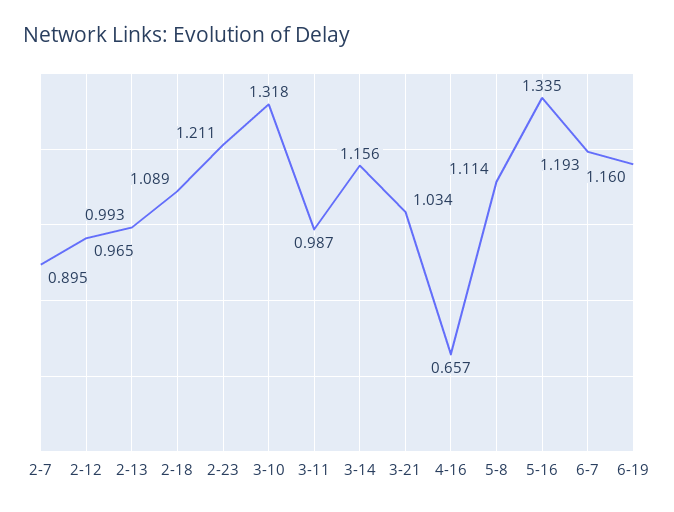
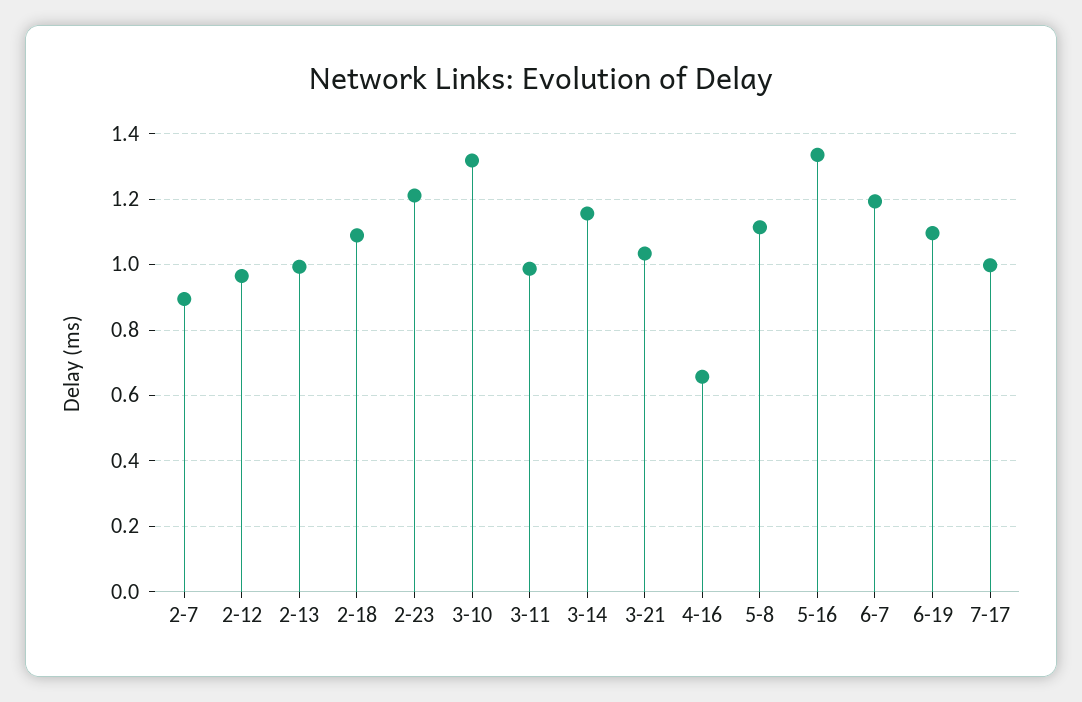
6-19: 1.16 -> 1.1
7-17: none -> 1

